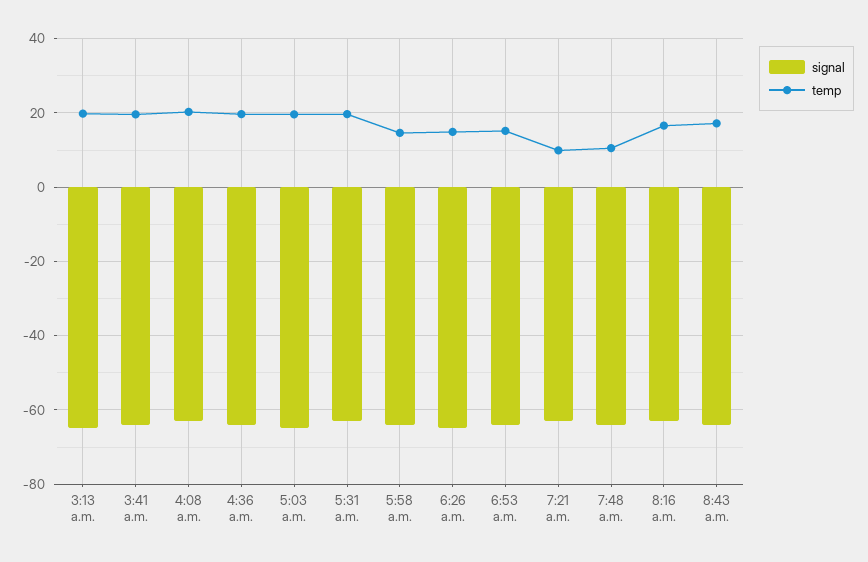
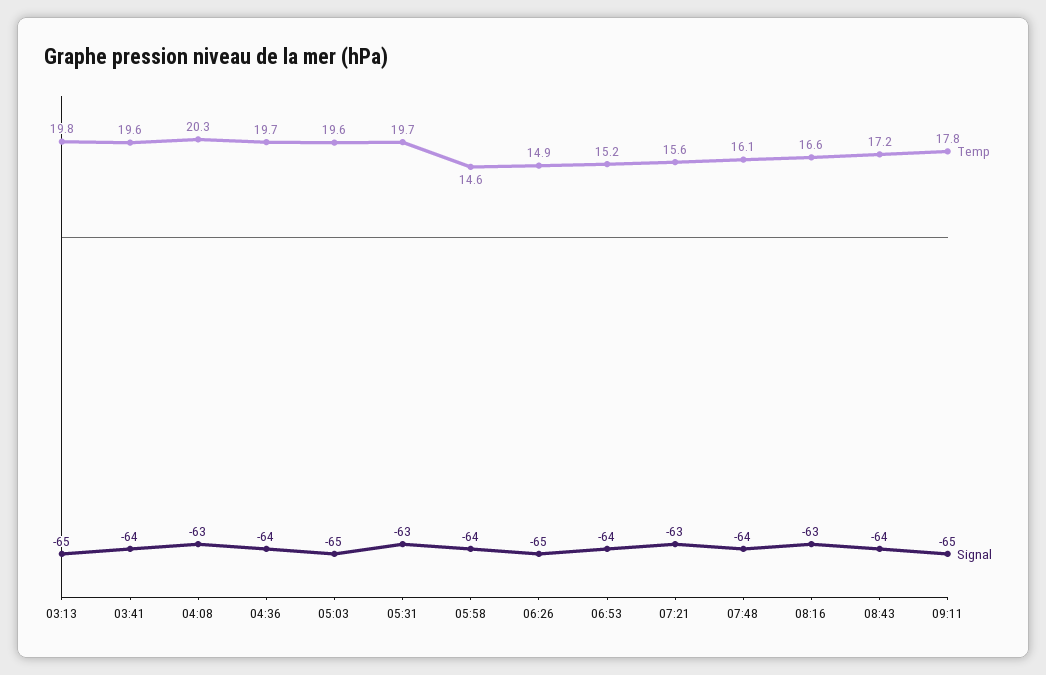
temp, 7:21 a.m.: 10 -> 15.6
temp, 7:48 a.m.: 10 -> 16.1
temp, 09:11: none -> 17.8
signal, 09:11: none -> -65

